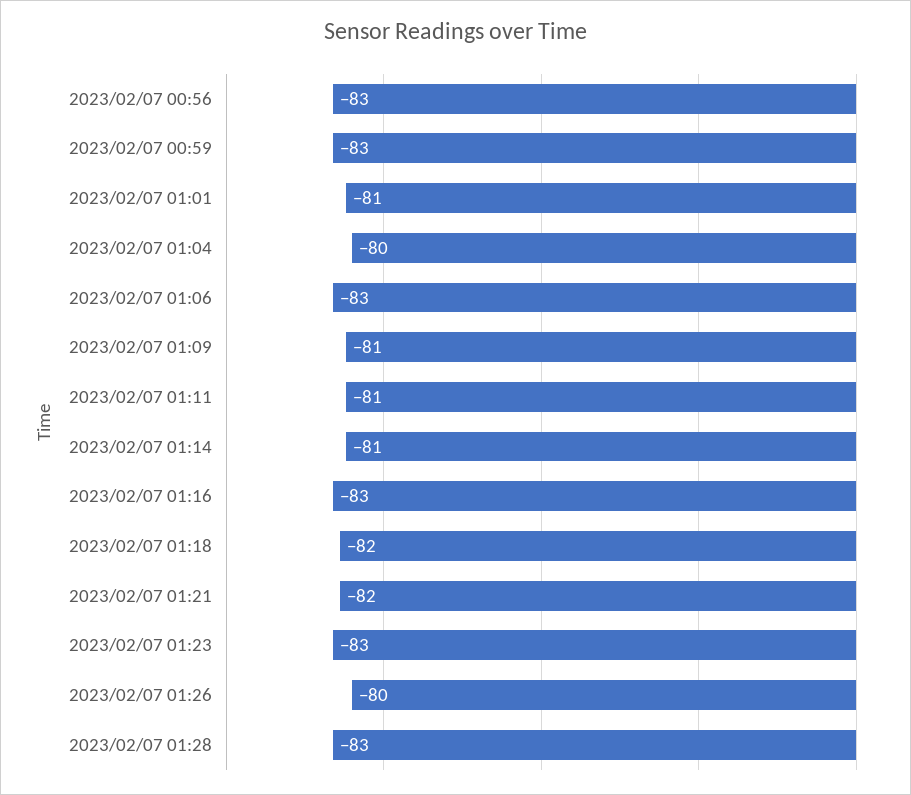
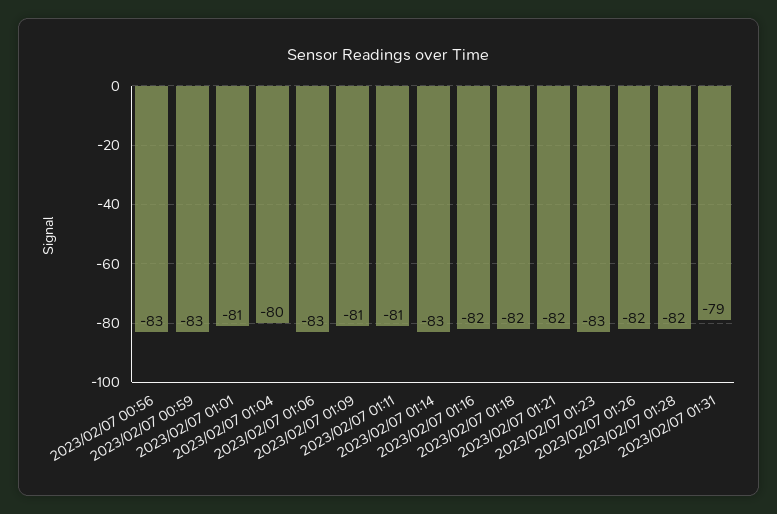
2023/02/07 01:14: -81 -> -83
2023/02/07 01:16: -83 -> -82
2023/02/07 01:26: -80 -> -82
2023/02/07 01:28: -83 -> -82
2023/02/07 01:31: none -> -79

